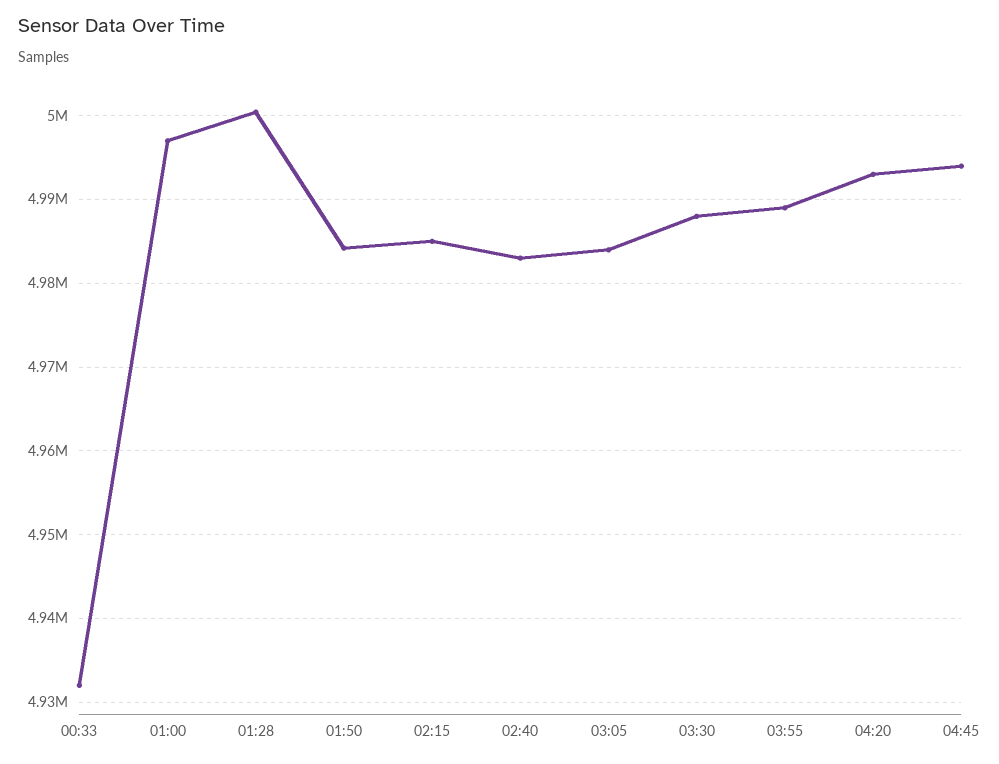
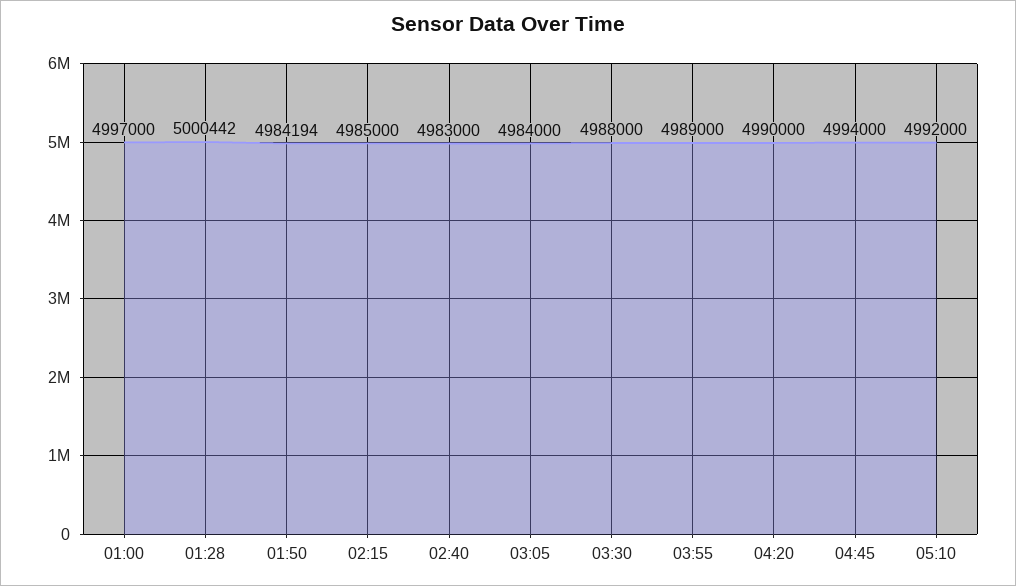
00:33: 4932000 -> none
04:20: 4993000 -> 4990000
05:10: none -> 4992000

